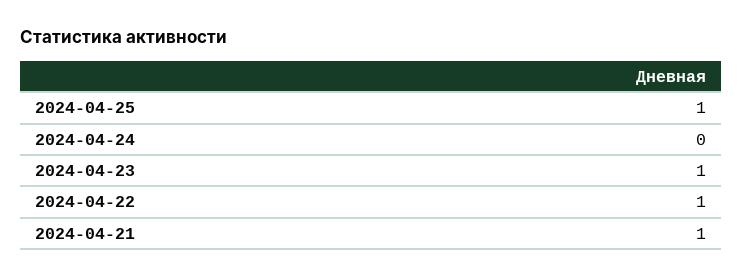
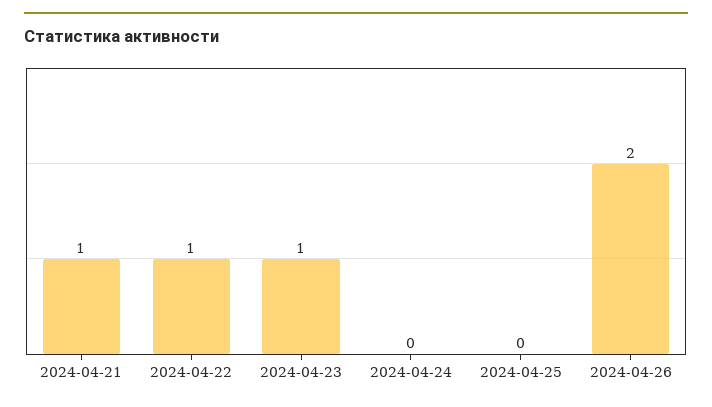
2024-04-25: 1 -> 0
2024-04-26: none -> 2

